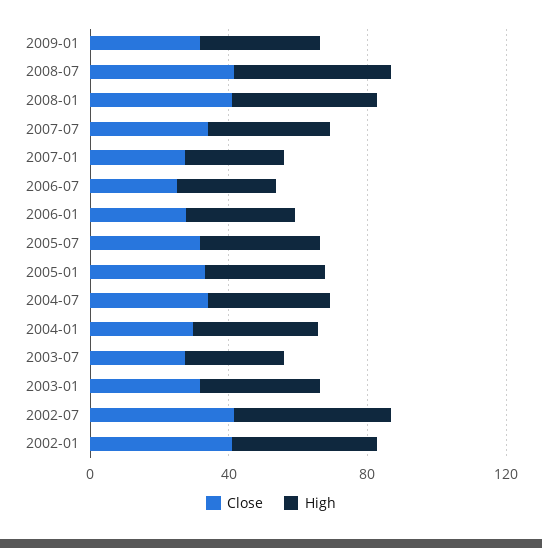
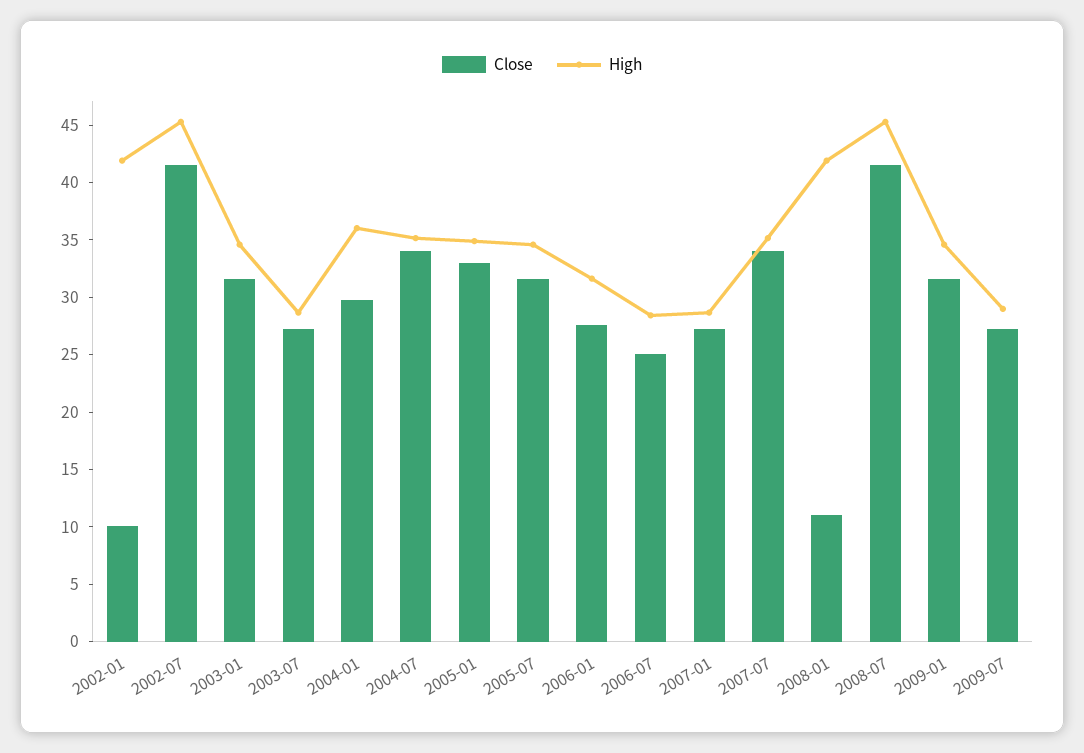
Close, 2008-01: 40 -> 11
Close, 2002-01: 40 -> 10
Close, 2009-07: none -> 27
High, 2009-07: none -> 29

